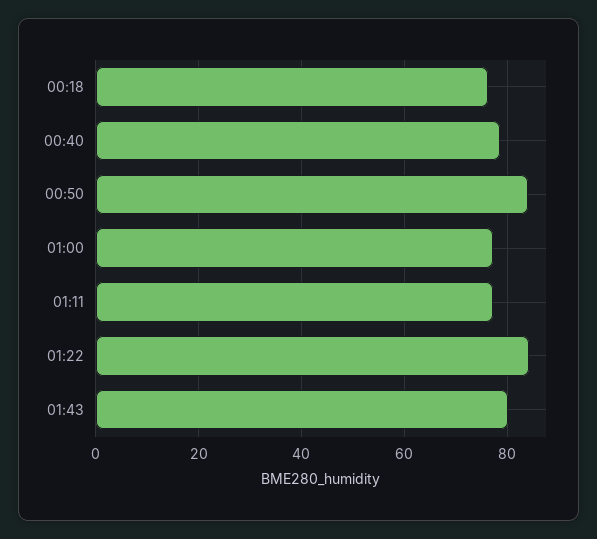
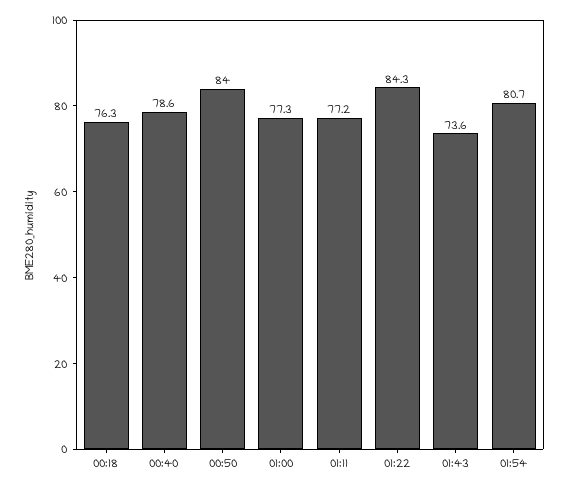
01:43: 80 -> 73.6
01:54: none -> 80.7

